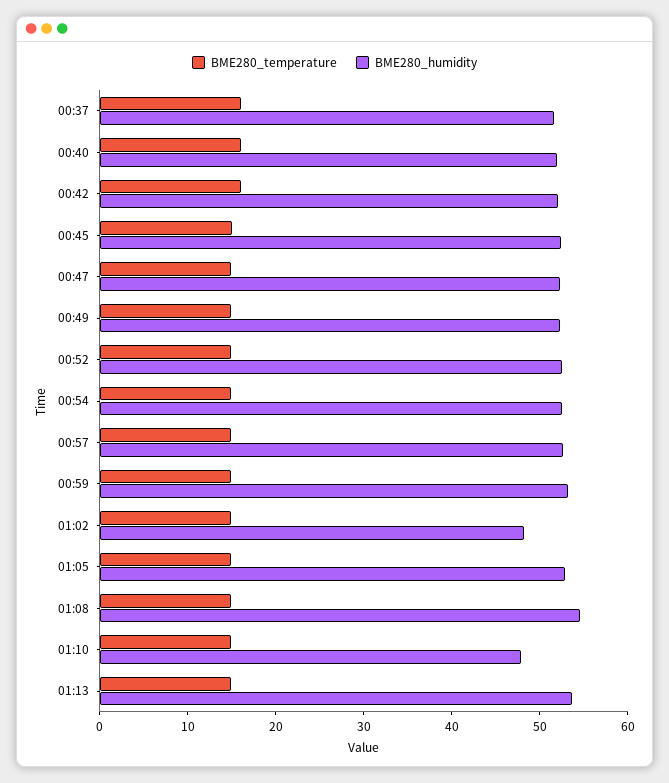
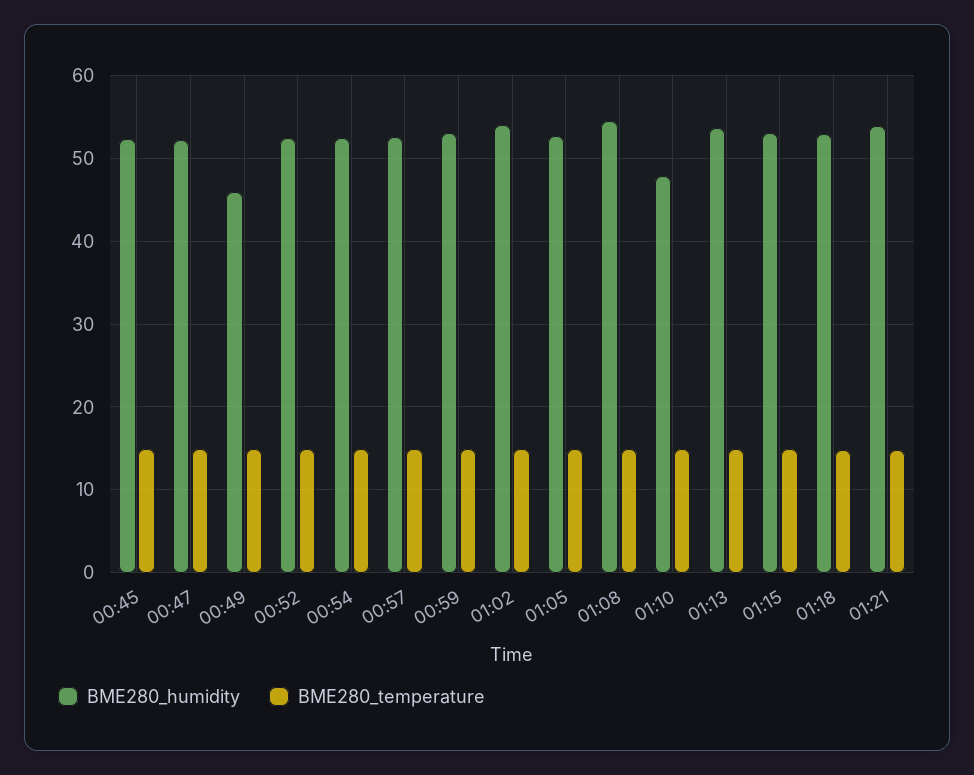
BME280_temperature, 00:37: 16 -> none
BME280_humidity, 00:37: 52 -> none
BME280_temperature, 00:40: 16 -> none
BME280_humidity, 00:40: 52 -> none
BME280_temperature, 00:42: 16 -> none
BME280_humidity, 00:42: 52 -> none
BME280_humidity, 00:49: 52 -> 46
BME280_humidity, 01:02: 48 -> 54
BME280_humidity, 01:15: none -> 53
BME280_temperature, 01:15: none -> 15
BME280_humidity, 01:18: none -> 53
BME280_temperature, 01:18: none -> 15
BME280_humidity, 01:21: none -> 54
BME280_temperature, 01:21: none -> 15

